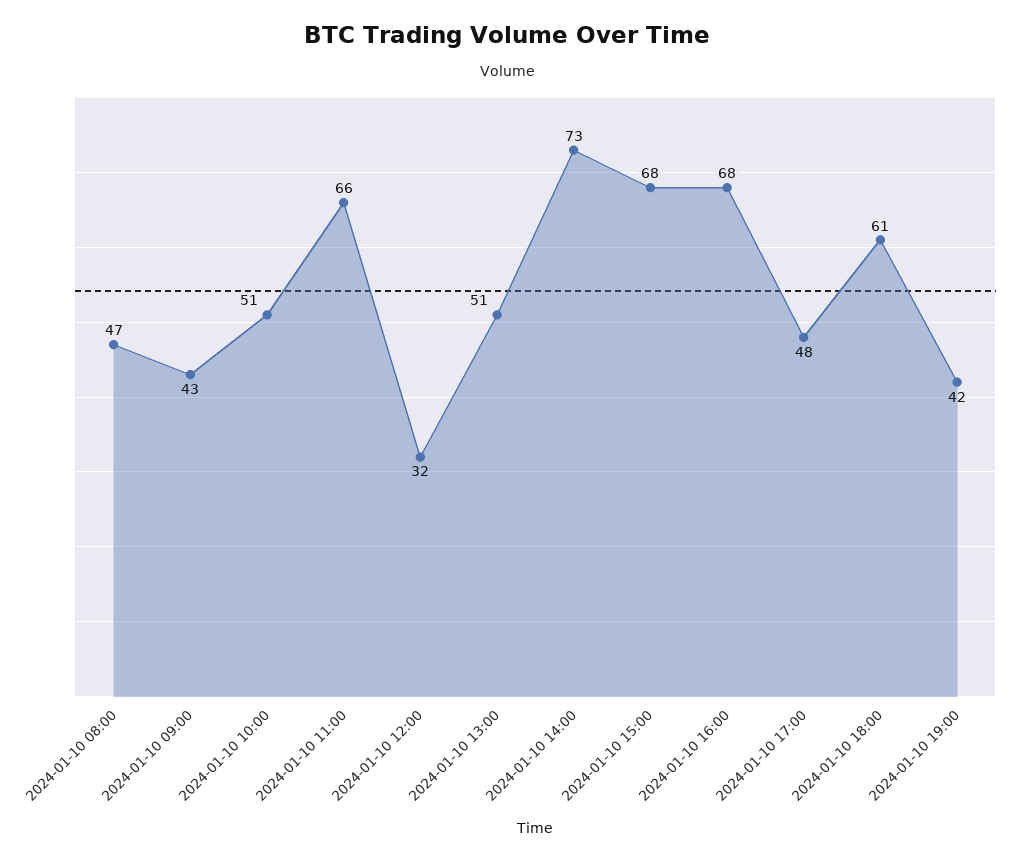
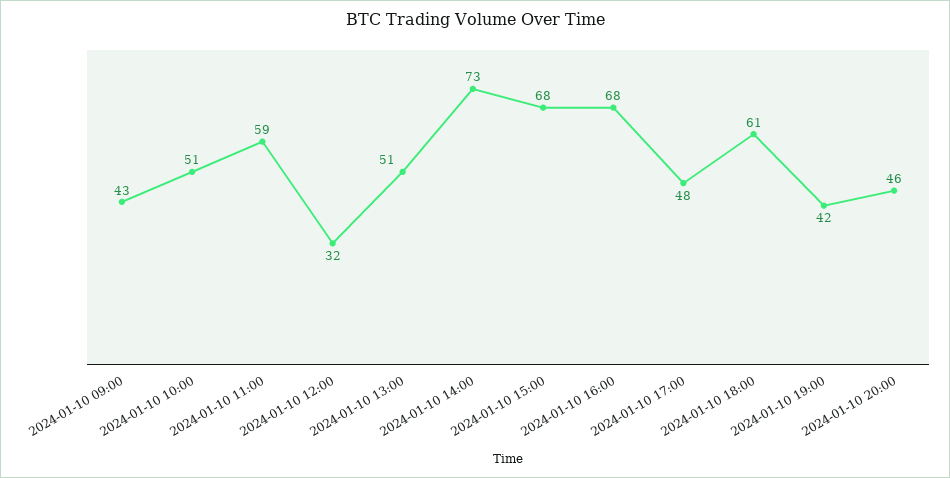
2024-01-10 08:00: 47 -> none
2024-01-10 11:00: 66 -> 59
2024-01-10 20:00: none -> 46

